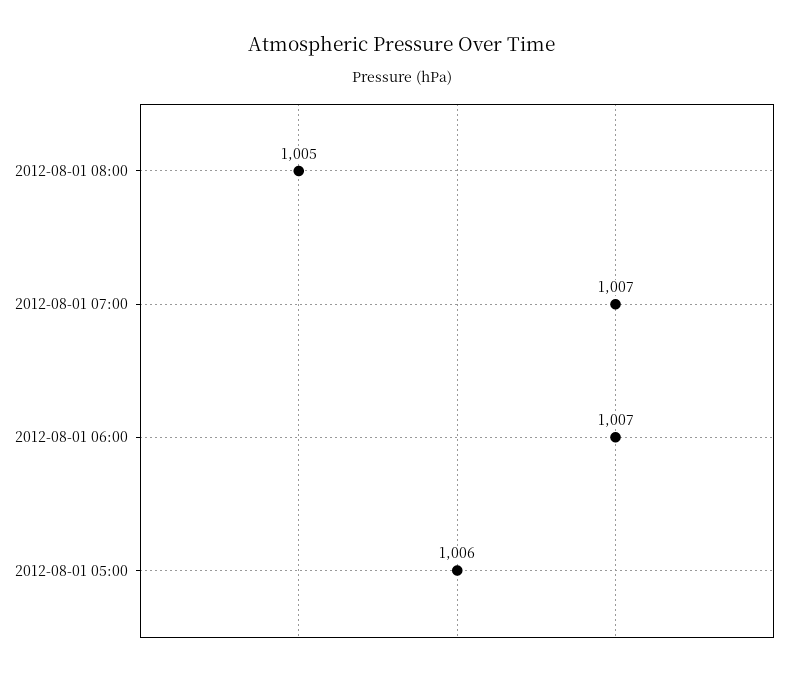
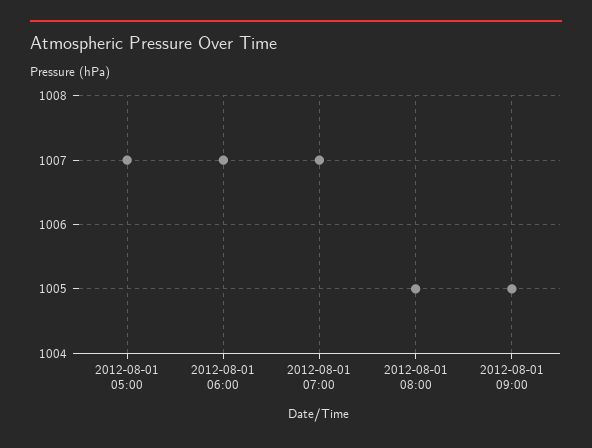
2012-08-01 05:00: 1006 -> 1007
2012-08-01 09:00: none -> 1005

